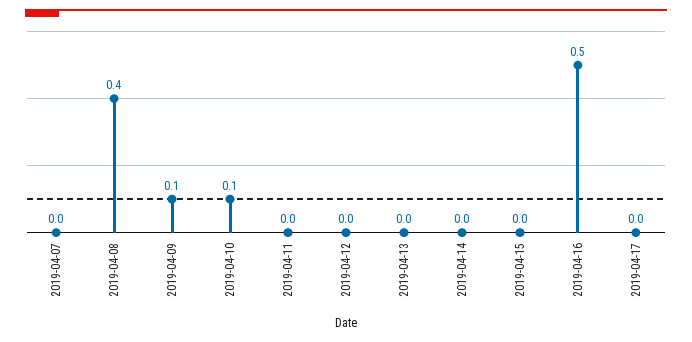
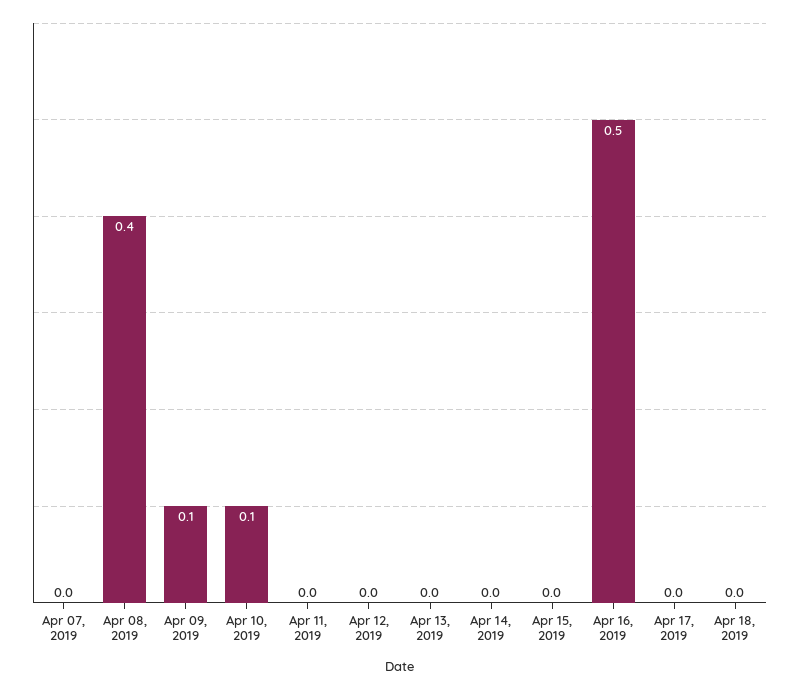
Apr 18, 2019: none -> 0

